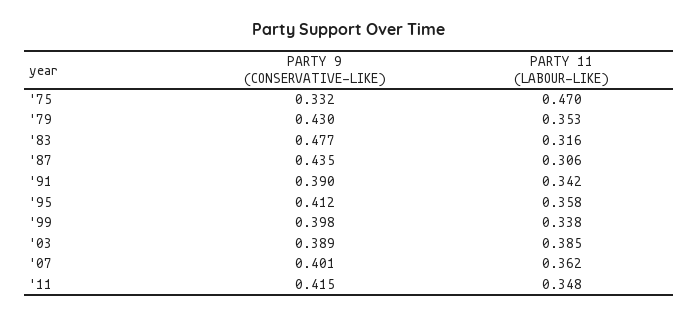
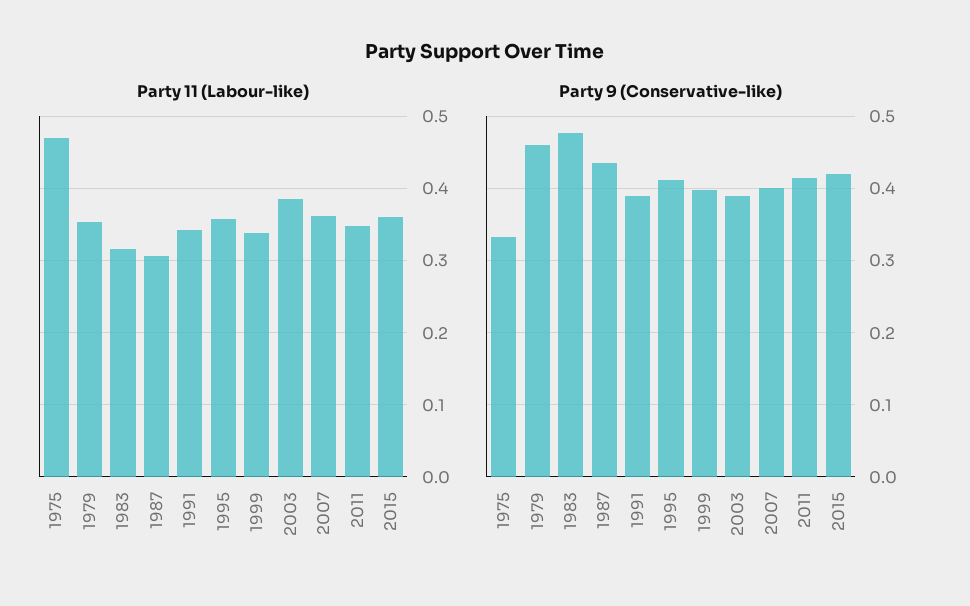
PARTY 9 (CONSERVATIVE-LIKE), '79: 0.43 -> 0.46
PARTY 11 (LABOUR-LIKE), 2015: none -> 0.36
PARTY 9 (CONSERVATIVE-LIKE), 2015: none -> 0.42

